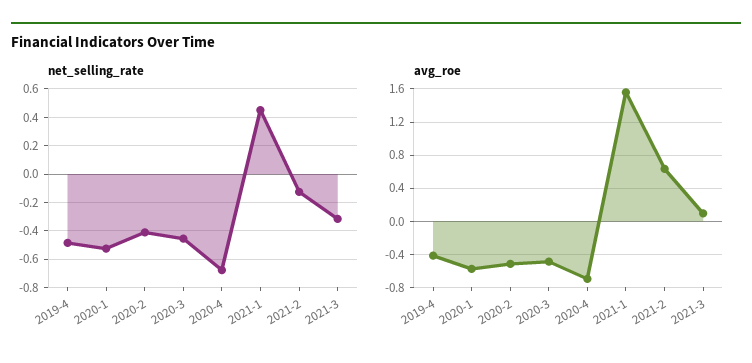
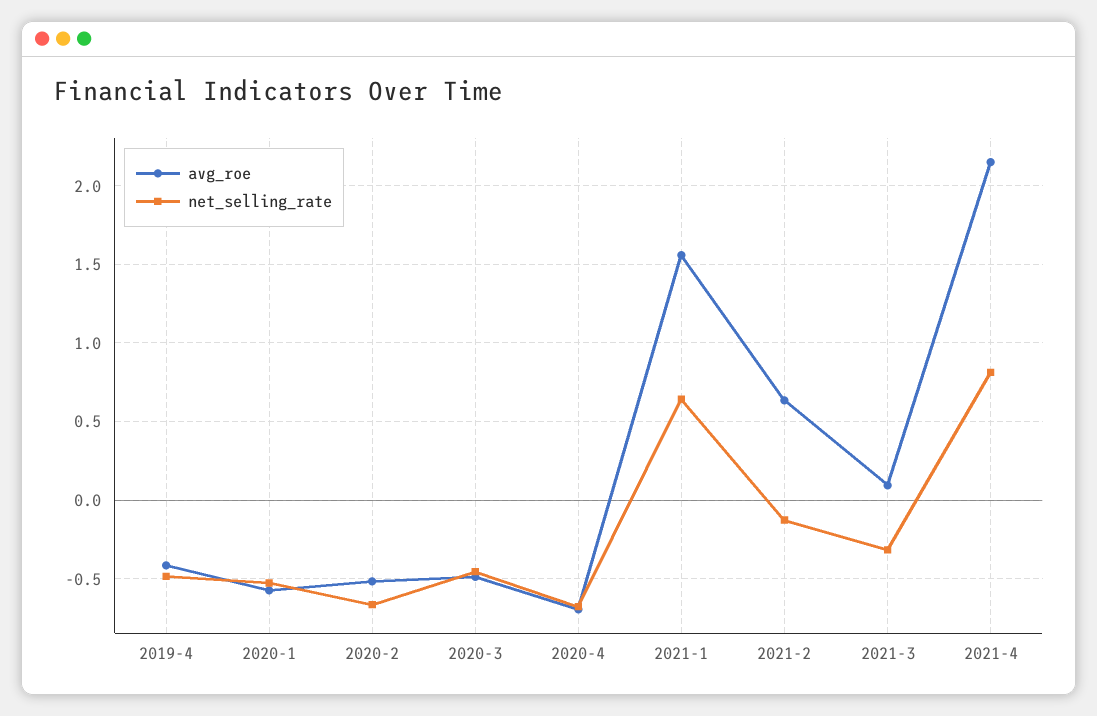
net_selling_rate, 2020-2: -0.4 -> -0.65
net_selling_rate, 2021-1: 0.45 -> 0.65
avg_roe, 2021-4: none -> 2.15
net_selling_rate, 2021-4: none -> 0.8

